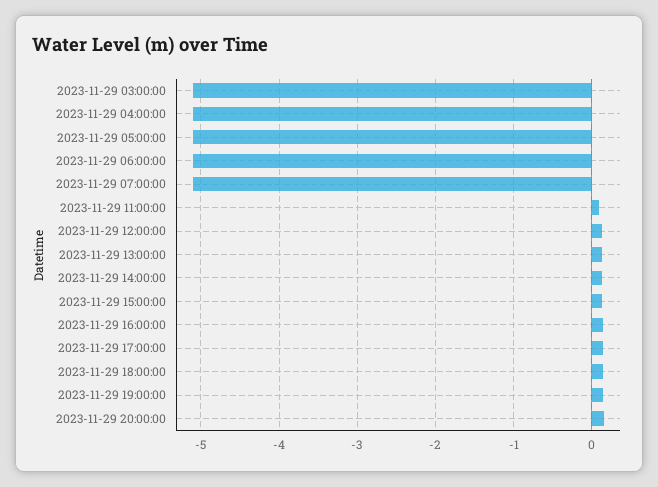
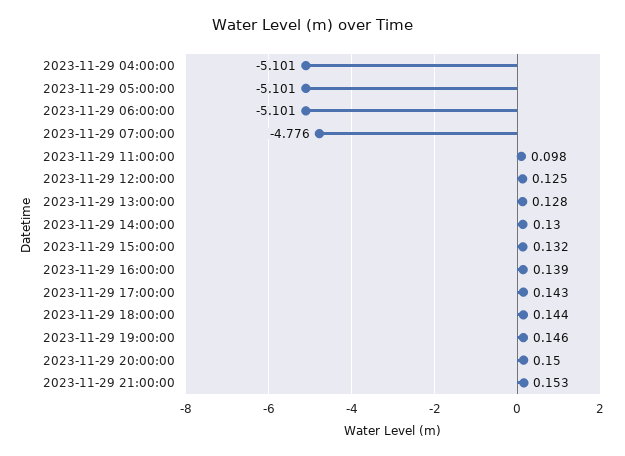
2023-11-29 03:00:00: -5.1 -> none
2023-11-29 07:00:00: -5.1 -> -4.776
2023-11-29 21:00:00: none -> 0.153

